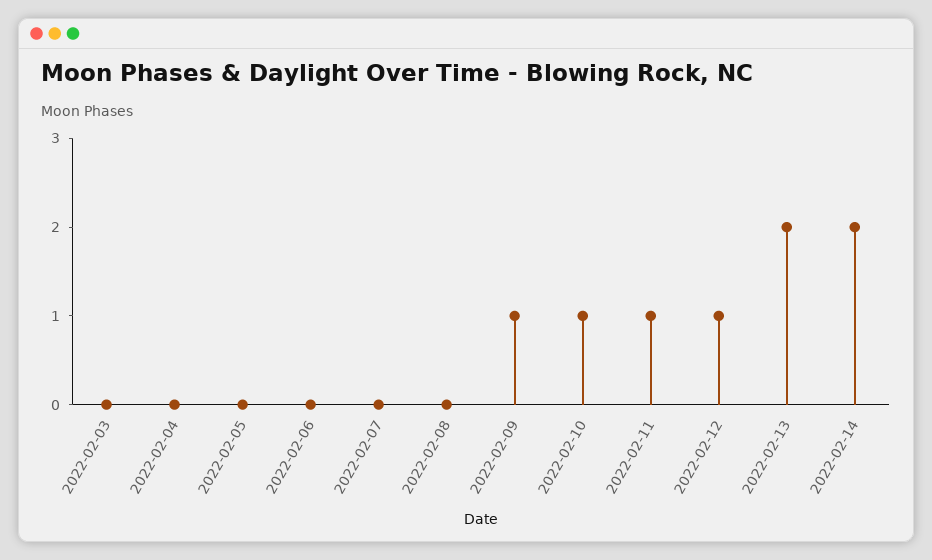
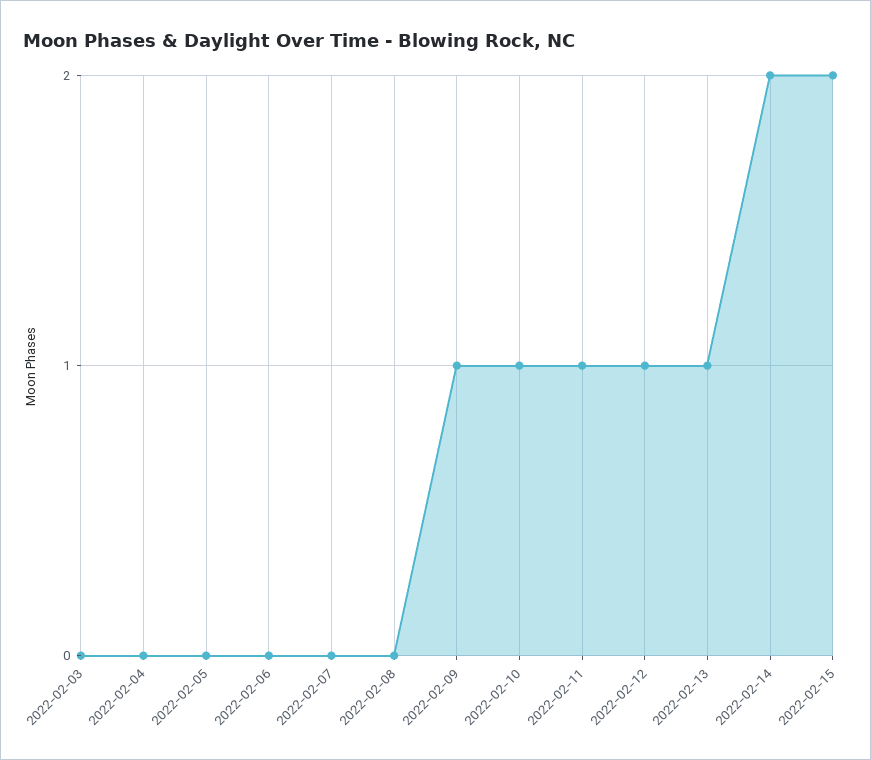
2022-02-13: 2 -> 1
2022-02-15: none -> 2

